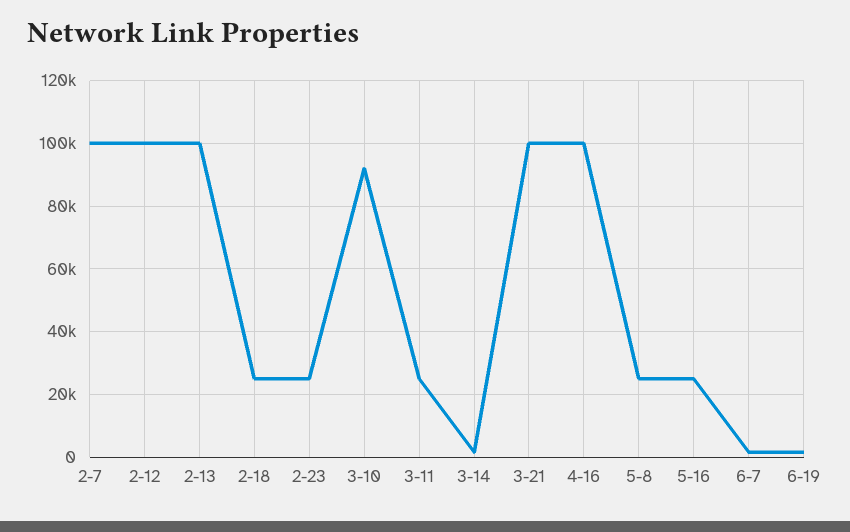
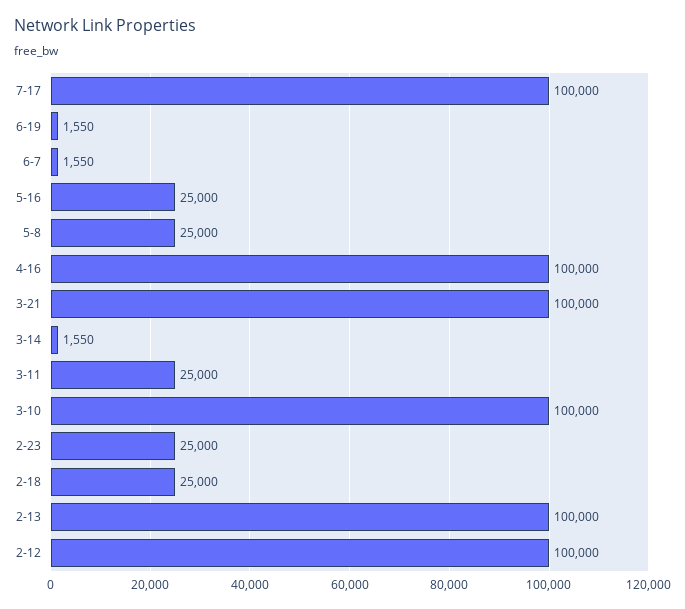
2-7: 100000 -> none
3-10: 92000 -> 100000
7-17: none -> 100000

